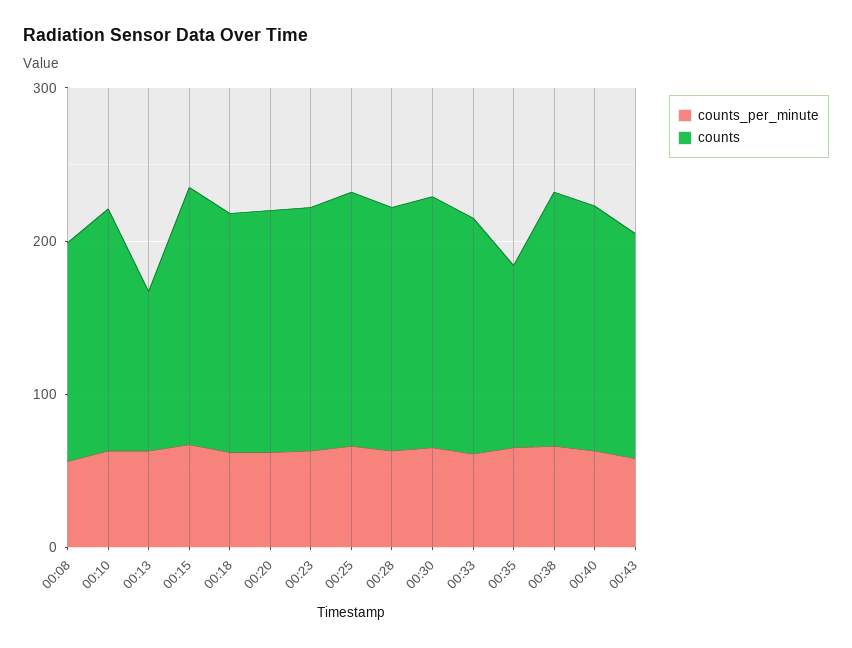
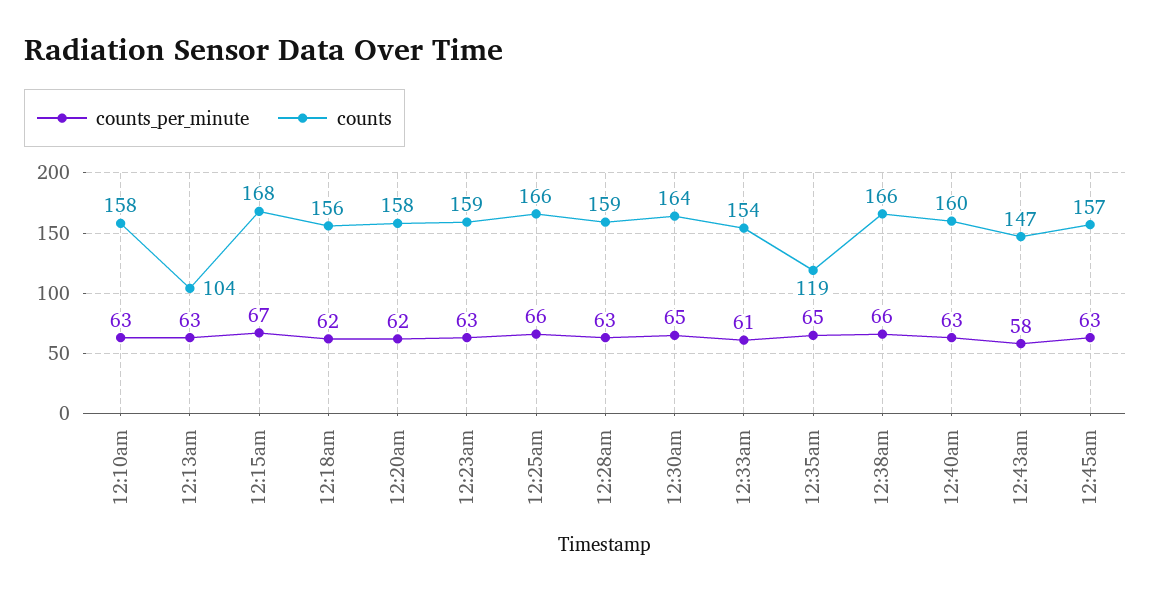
counts_per_minute, 00:08: 60 -> none
counts, 00:08: 140 -> none
counts_per_minute, 12:45am: none -> 63
counts, 12:45am: none -> 157

